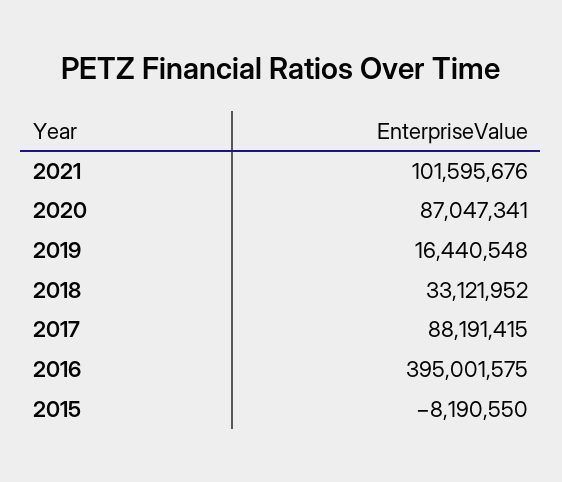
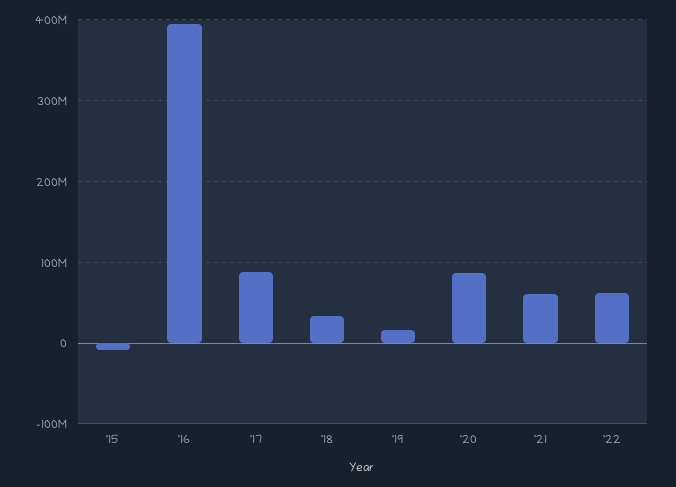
2021: 101595676 -> 60000000
'22: none -> 60000000

